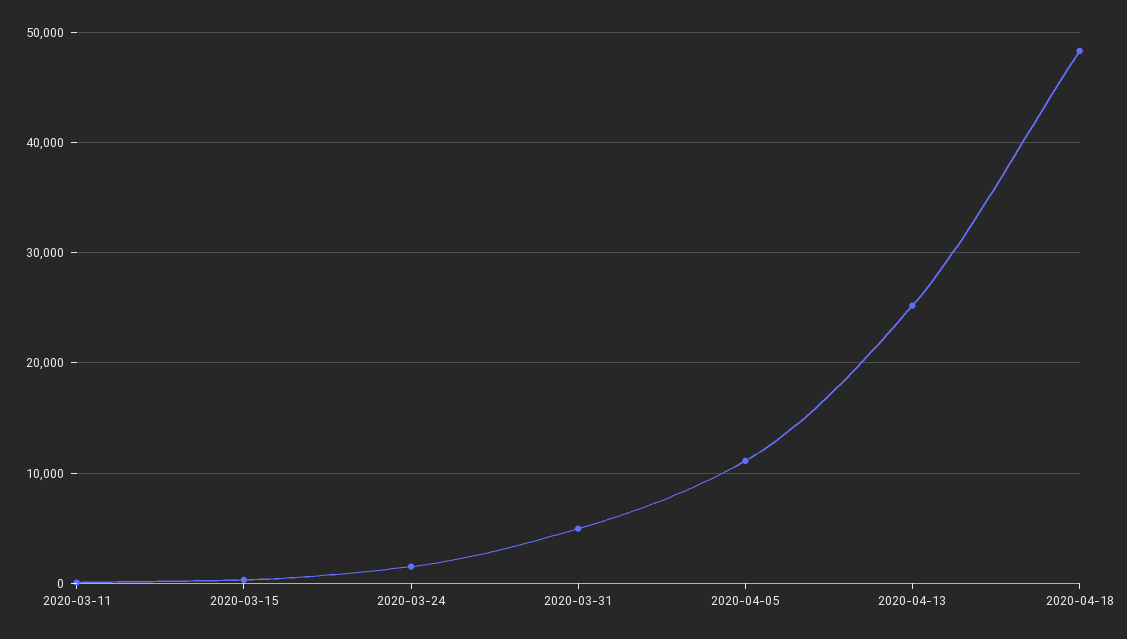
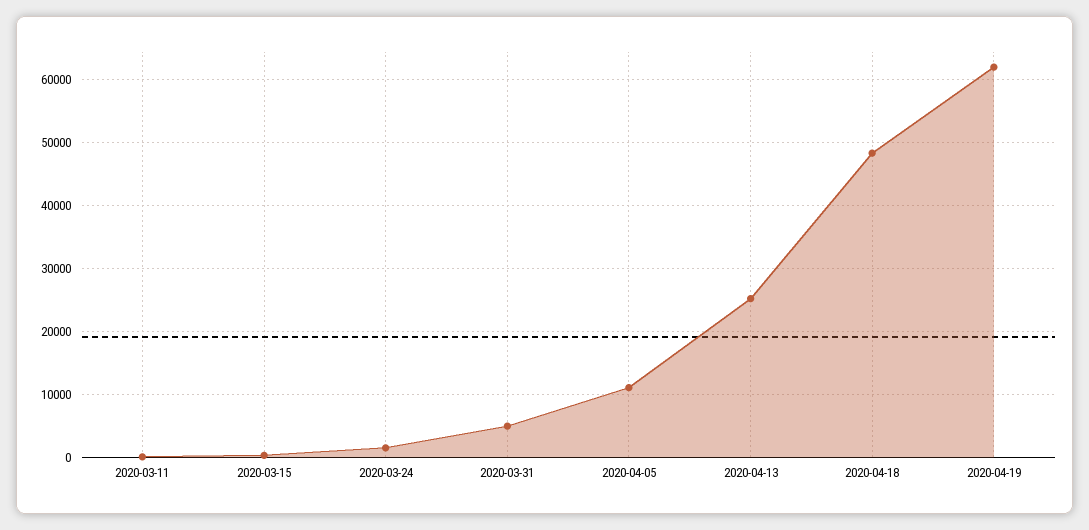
2020-04-19: none -> 62000

